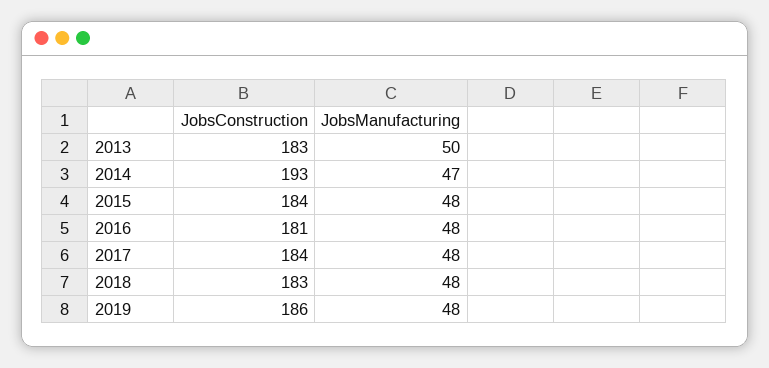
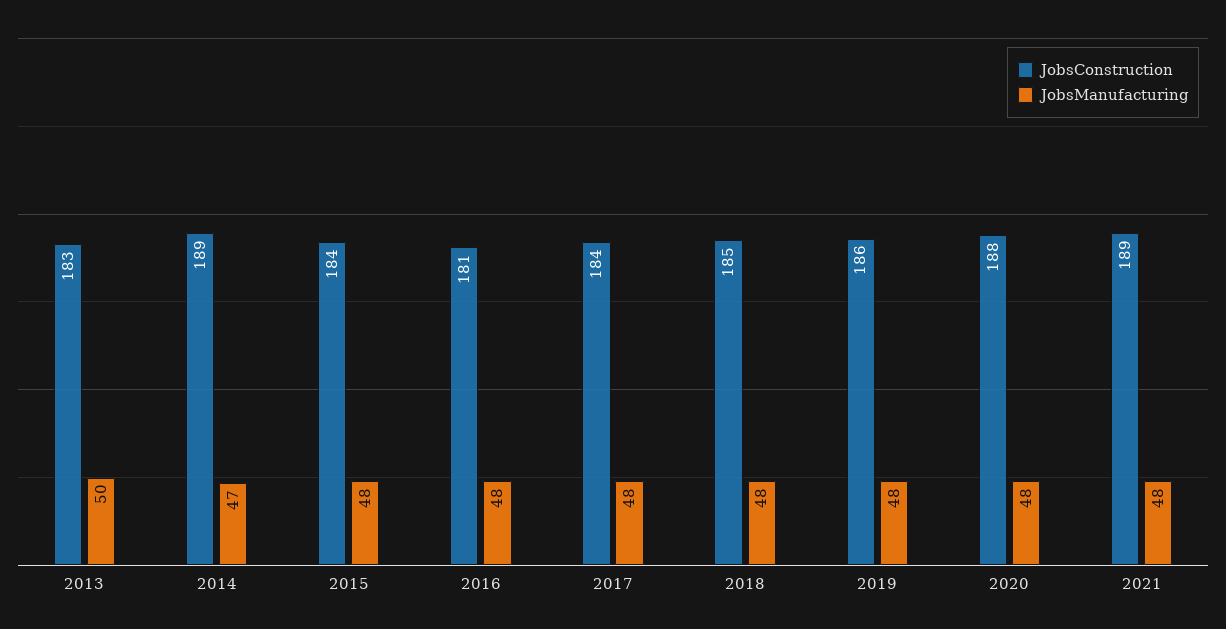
JobsConstruction, 2014: 193 -> 189
JobsConstruction, 2018: 183 -> 185
JobsConstruction, 2020: none -> 188
JobsManufacturing, 2020: none -> 48
JobsConstruction, 2021: none -> 189
JobsManufacturing, 2021: none -> 48

